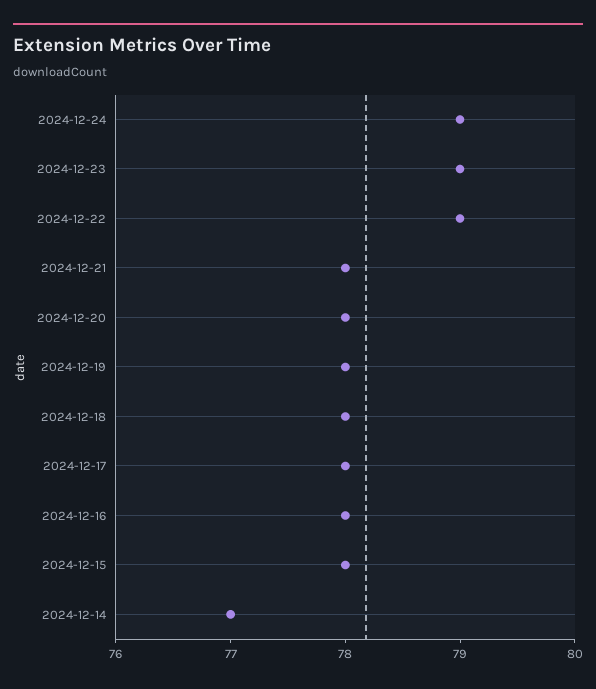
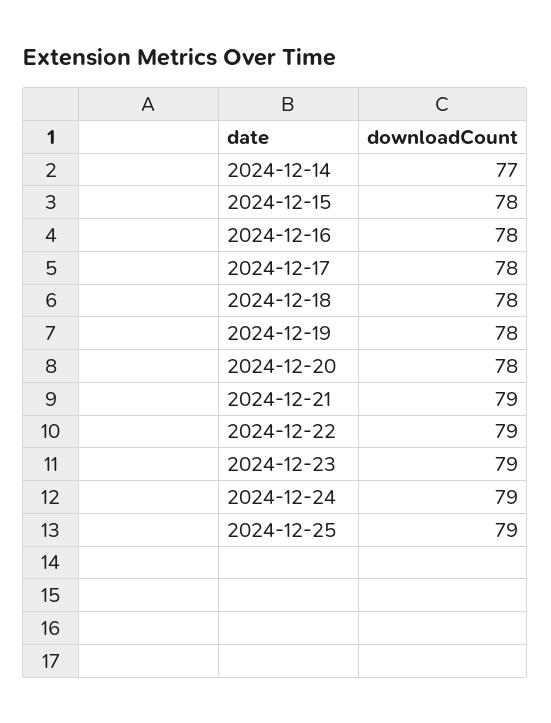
2024-12-21: 78 -> 79
2024-12-25: none -> 79

